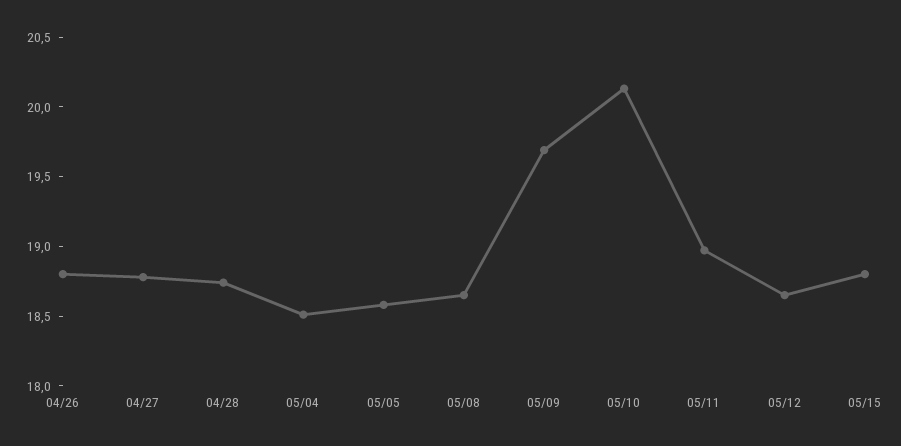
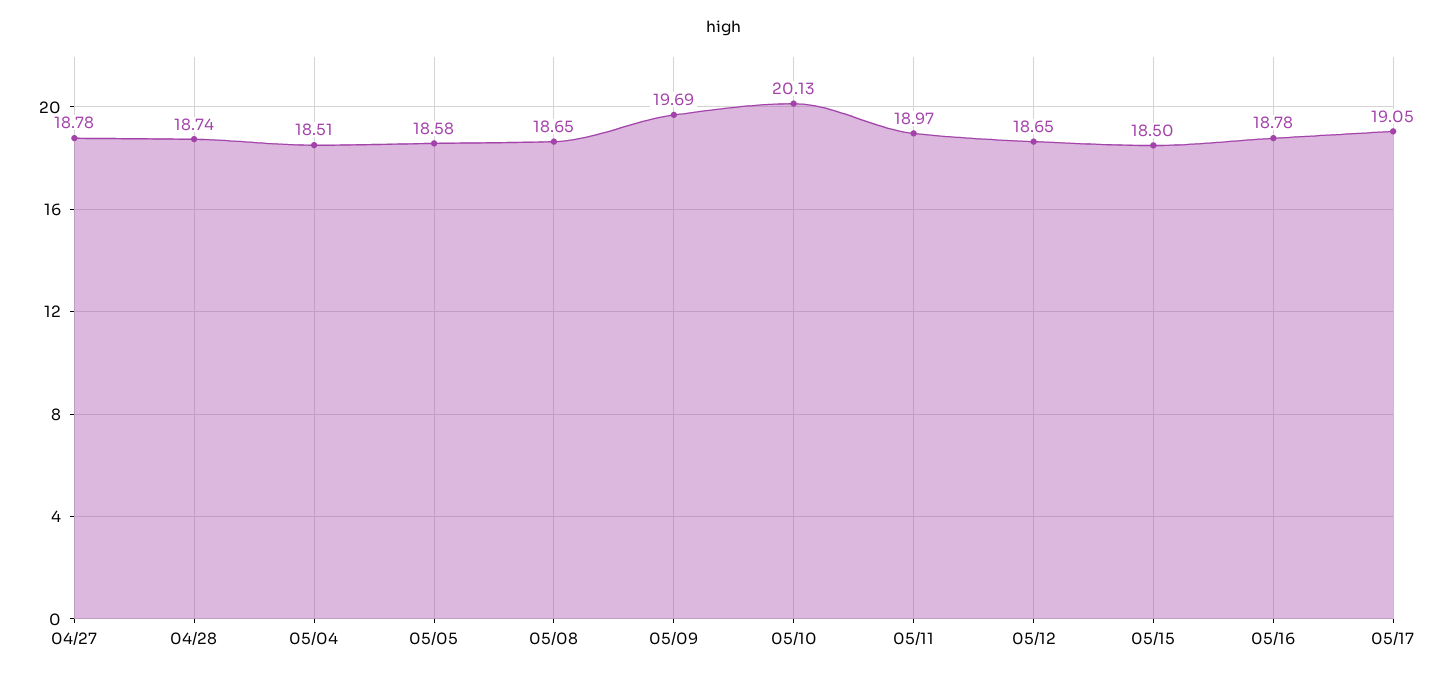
04/26: 18.8 -> none
05/15: 18.8 -> 18.5
05/16: none -> 18.78
05/17: none -> 19.05

